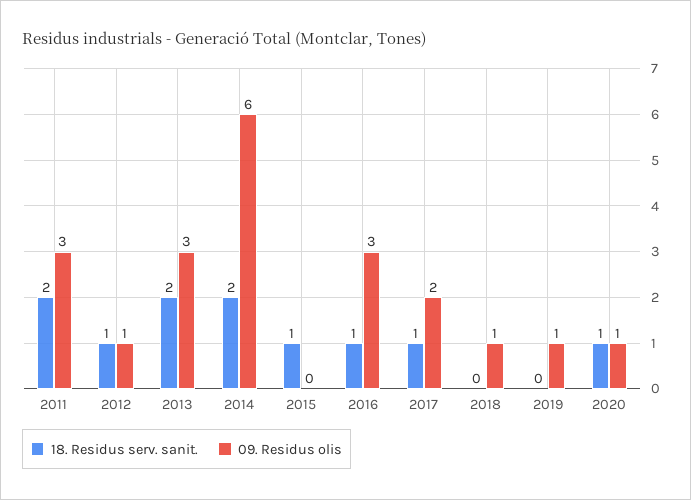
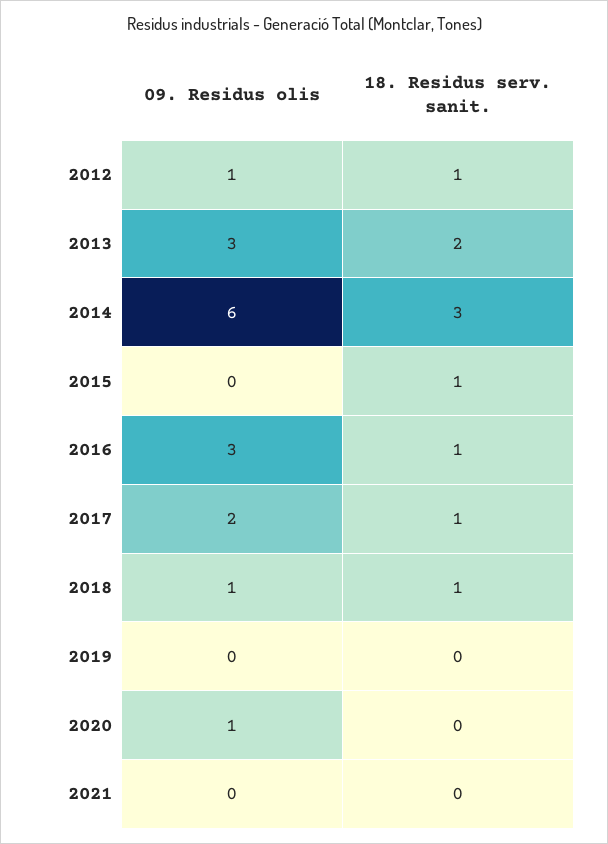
18. Residus serv. sanit., 2011: 2 -> none
09. Residus olis, 2011: 3 -> none
18. Residus serv. sanit., 2014: 2 -> 3
18. Residus serv. sanit., 2018: 0 -> 1
09. Residus olis, 2019: 1 -> 0
18. Residus serv. sanit., 2020: 1 -> 0
09. Residus olis, 2021: none -> 0
18. Residus serv. sanit., 2021: none -> 0

